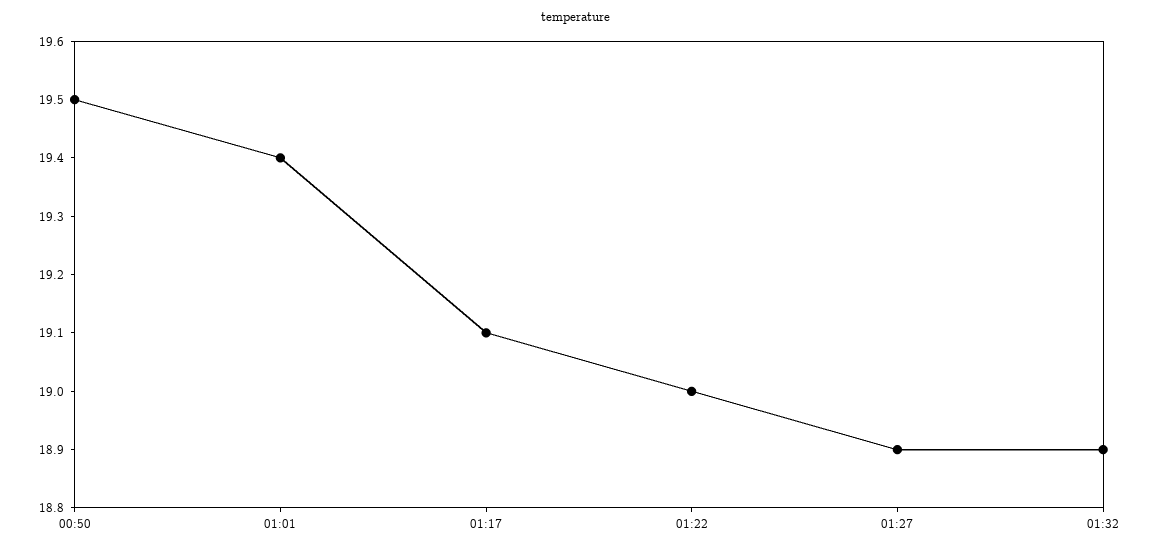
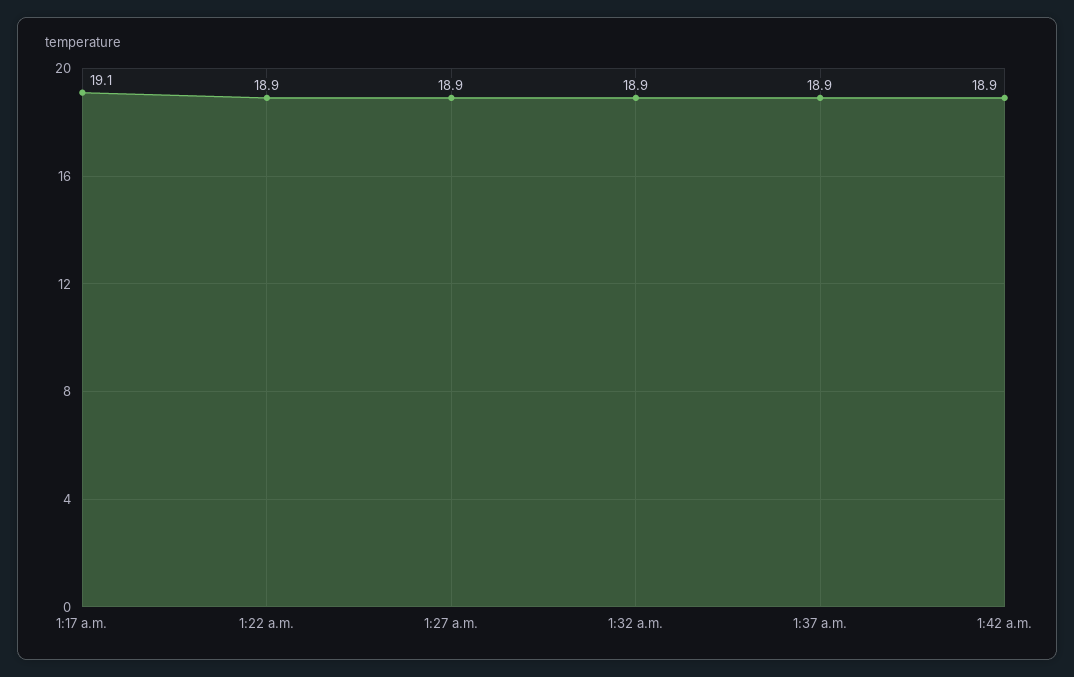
00:50: 19.5 -> none
01:01: 19.4 -> none
01:22: 19 -> 18.9
1:37 a.m.: none -> 18.9
1:42 a.m.: none -> 18.9

